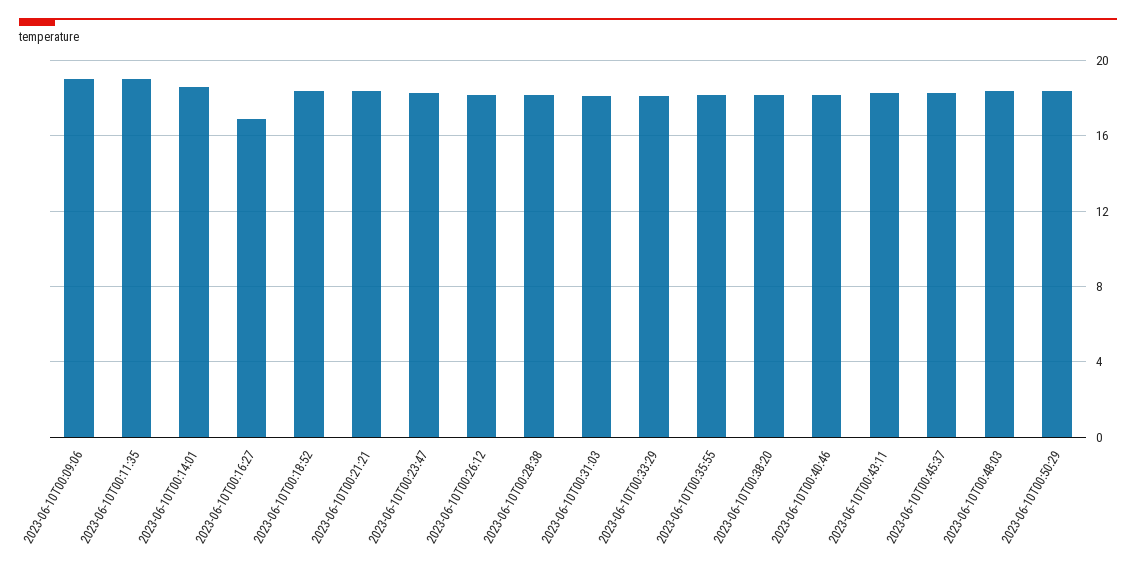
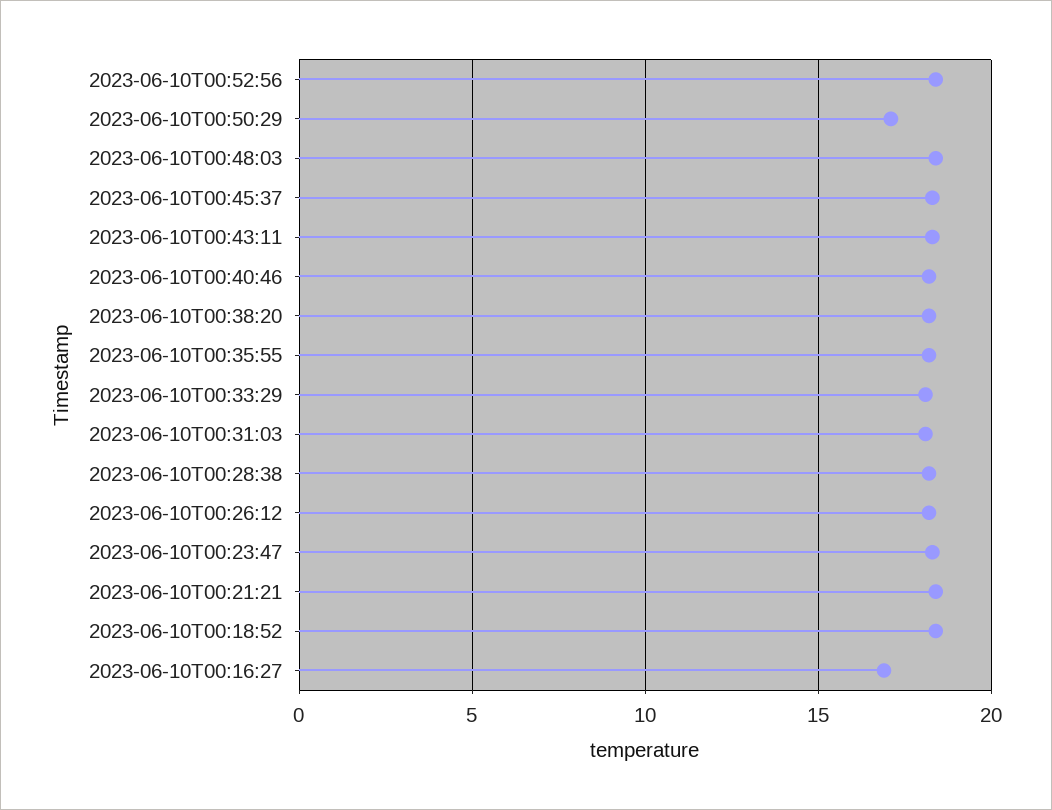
2023-06-10T00:09:06: 19 -> none
2023-06-10T00:11:35: 19 -> none
2023-06-10T00:14:01: 18.5 -> none
2023-06-10T00:50:29: 18.5 -> 17
2023-06-10T00:52:56: none -> 18.5

